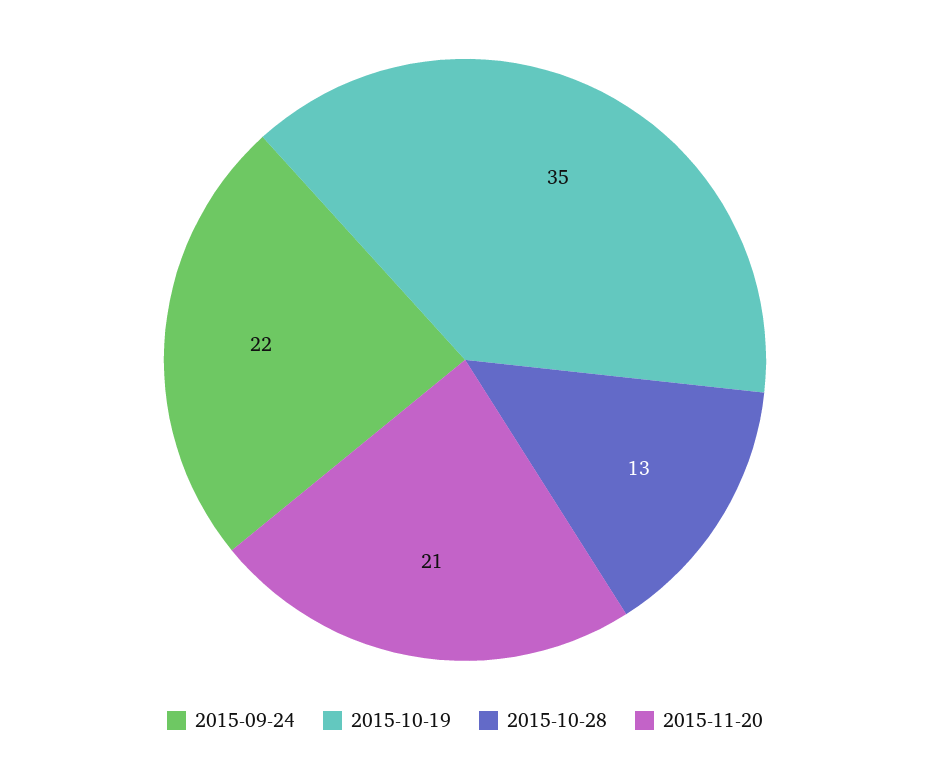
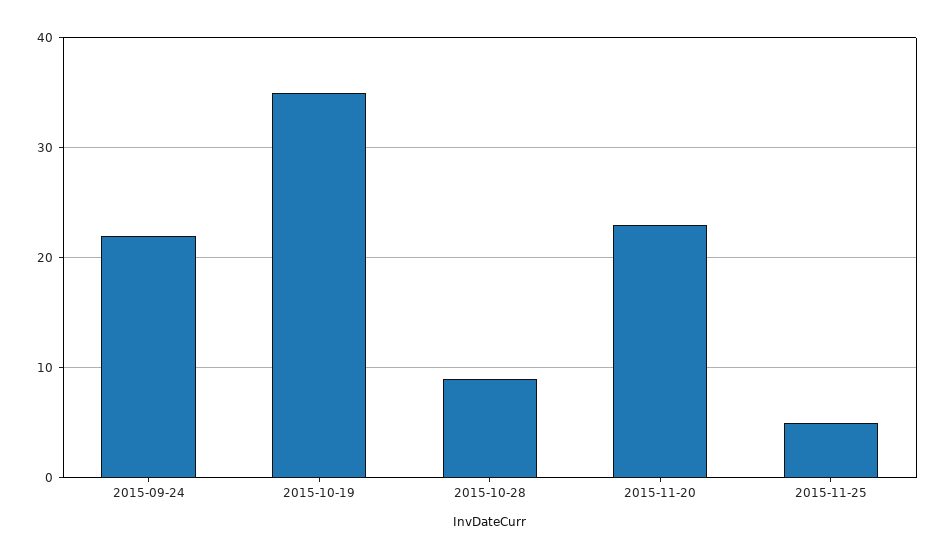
2015-10-28: 13 -> 9
2015-11-20: 21 -> 23
2015-11-25: none -> 5

